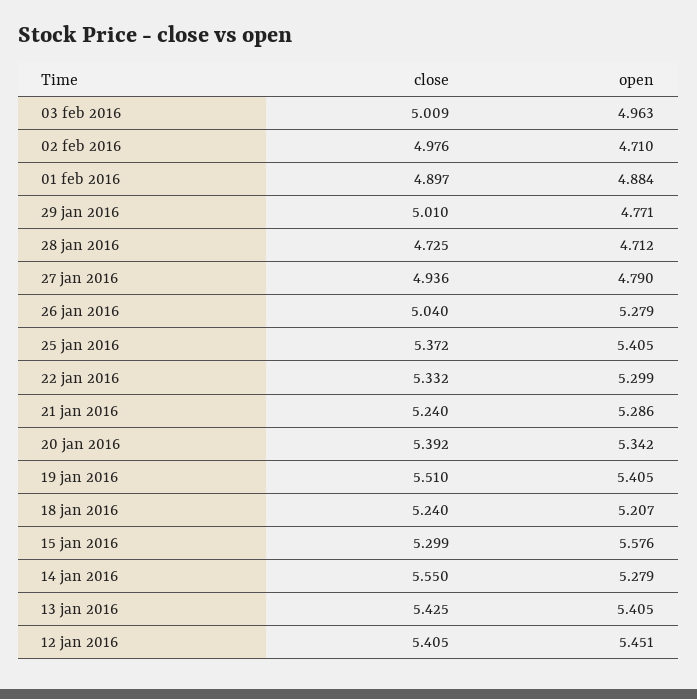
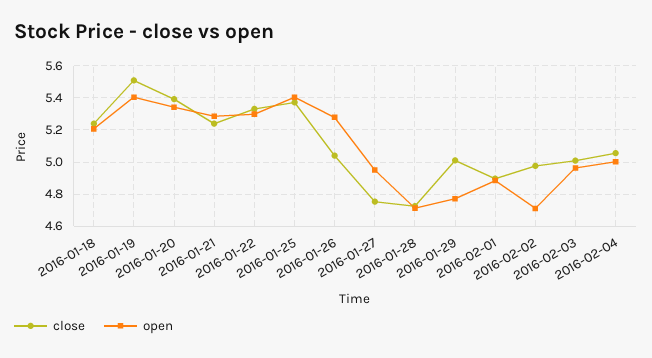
close, 27 jan 2016: 4.936 -> 4.75
open, 27 jan 2016: 4.79 -> 4.95
close, 15 jan 2016: 5.299 -> none
open, 15 jan 2016: 5.576 -> none
close, 14 jan 2016: 5.55 -> none
open, 14 jan 2016: 5.279 -> none
close, 13 jan 2016: 5.425 -> none
open, 13 jan 2016: 5.405 -> none
close, 12 jan 2016: 5.405 -> none
open, 12 jan 2016: 5.451 -> none
close, 2016-02-04: none -> 5.05
open, 2016-02-04: none -> 5

